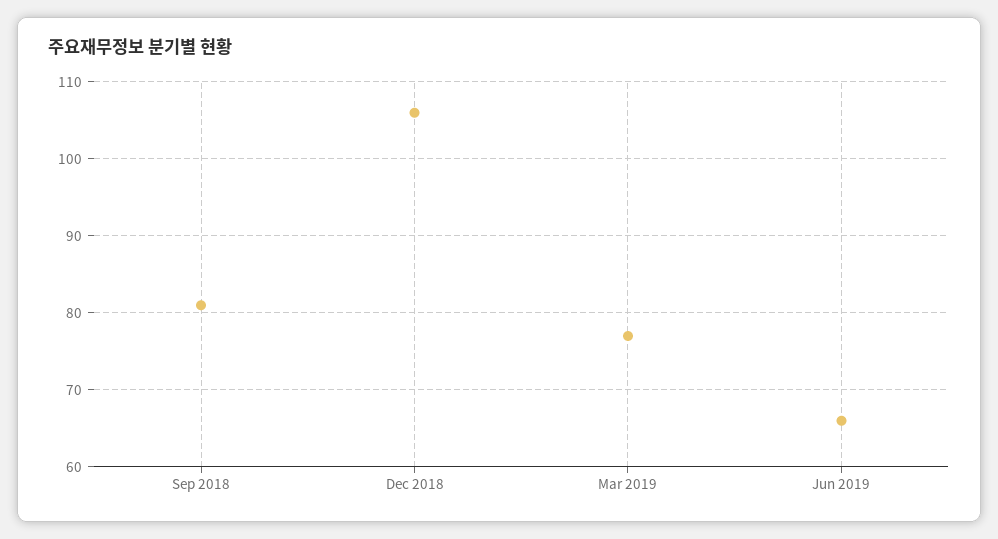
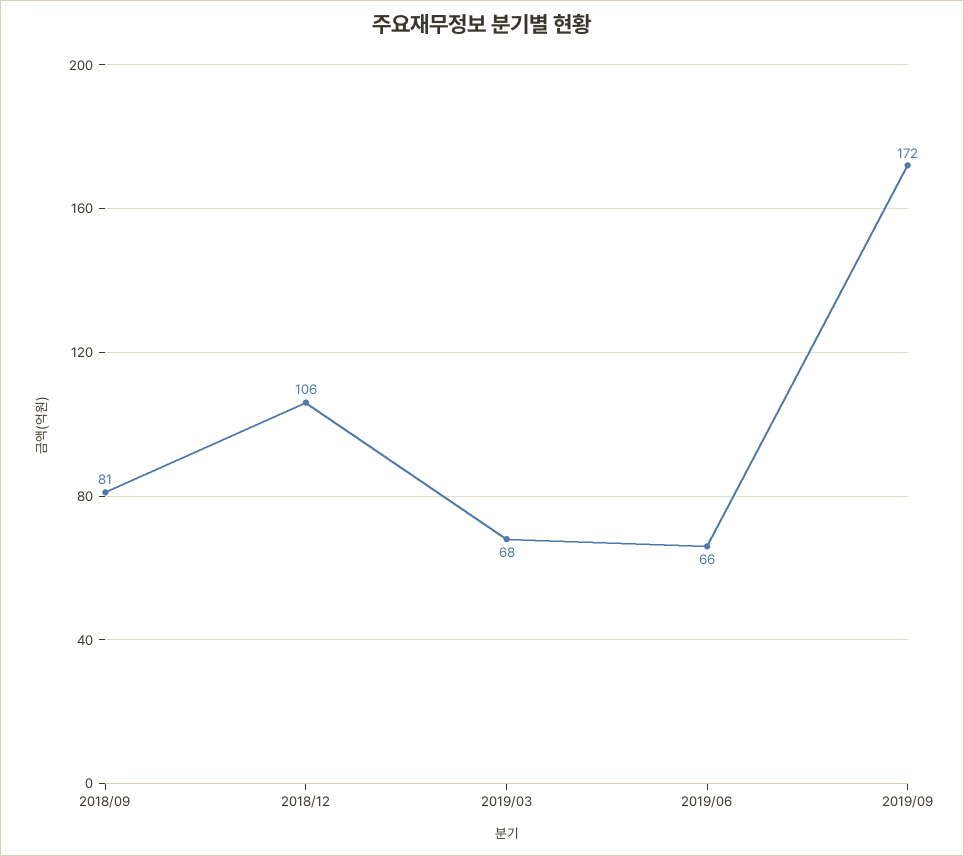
Mar 2019: 77 -> 68
2019/09: none -> 172

